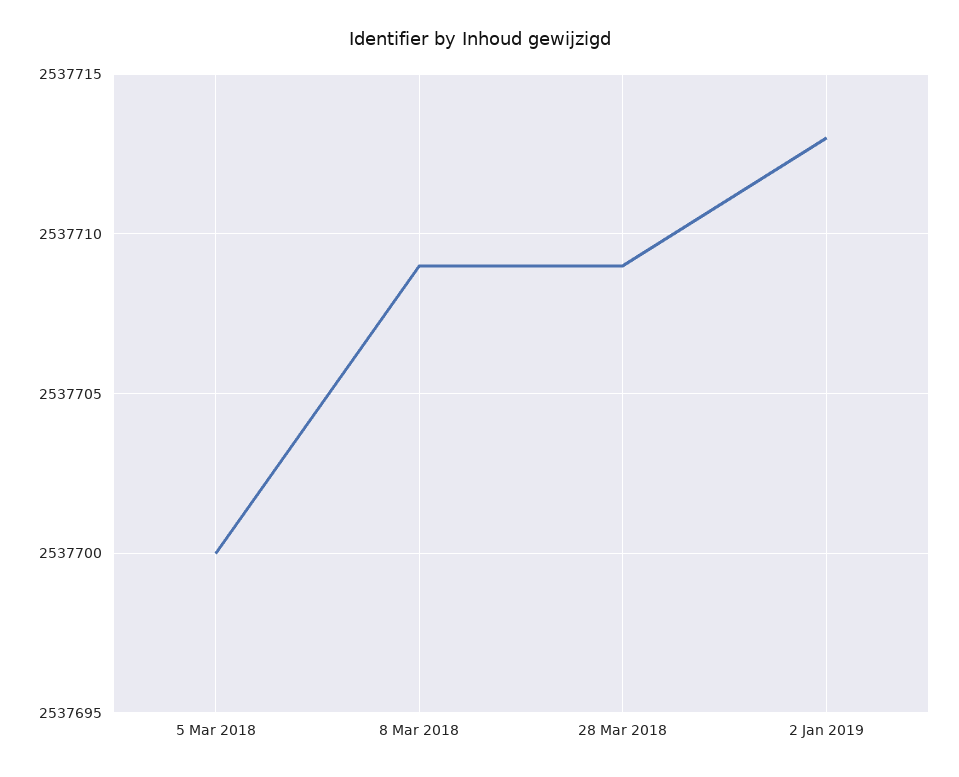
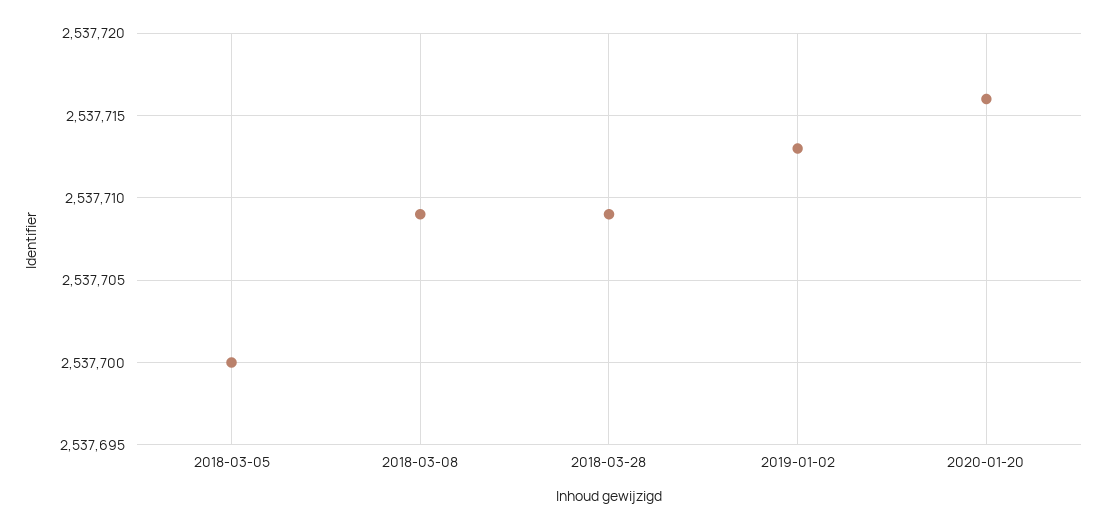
2020-01-20: none -> 2537716

